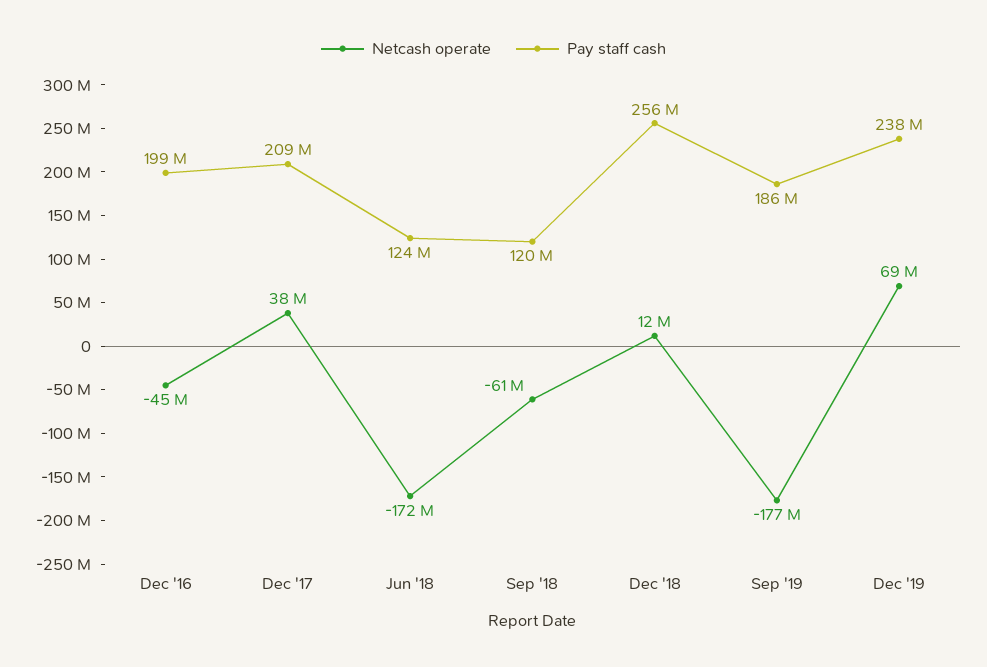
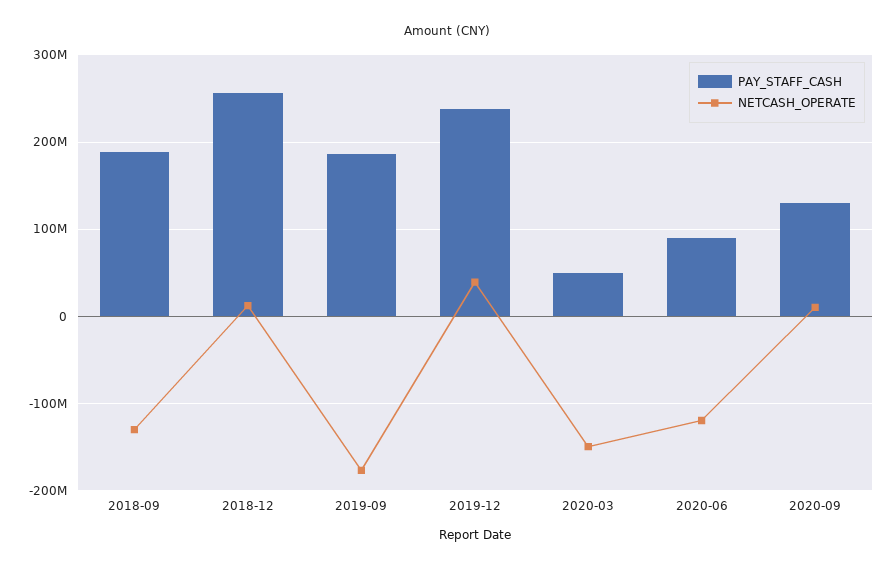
Netcash operate, Dec '16: -45000000 -> none
Pay staff cash, Dec '16: 199000000 -> none
Netcash operate, Dec '17: 38000000 -> none
Pay staff cash, Dec '17: 209000000 -> none
Netcash operate, Jun '18: -172000000 -> none
Pay staff cash, Jun '18: 124000000 -> none
Netcash operate, Sep '18: -61000000 -> -130000000
Pay staff cash, Sep '18: 120000000 -> 190000000
Netcash operate, Dec '19: 69000000 -> 40000000
Pay staff cash, 2020-03: none -> 50000000
Netcash operate, 2020-03: none -> -150000000
Pay staff cash, 2020-06: none -> 90000000
Netcash operate, 2020-06: none -> -120000000
Pay staff cash, 2020-09: none -> 130000000
Netcash operate, 2020-09: none -> 10000000

